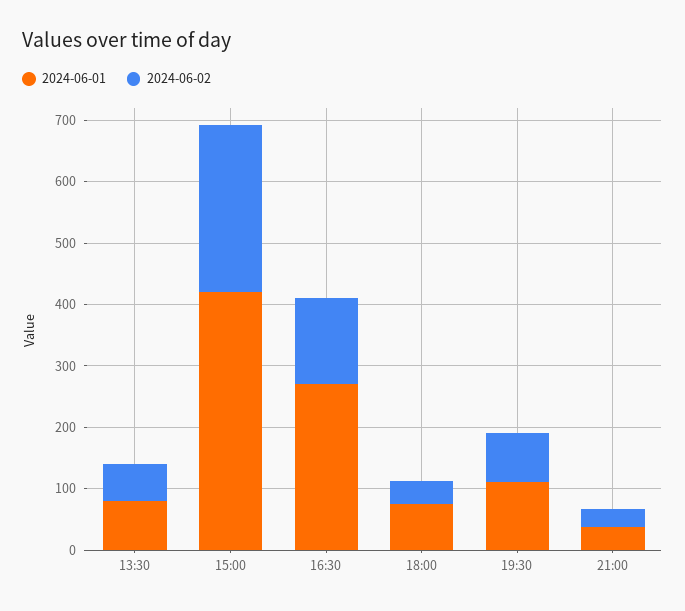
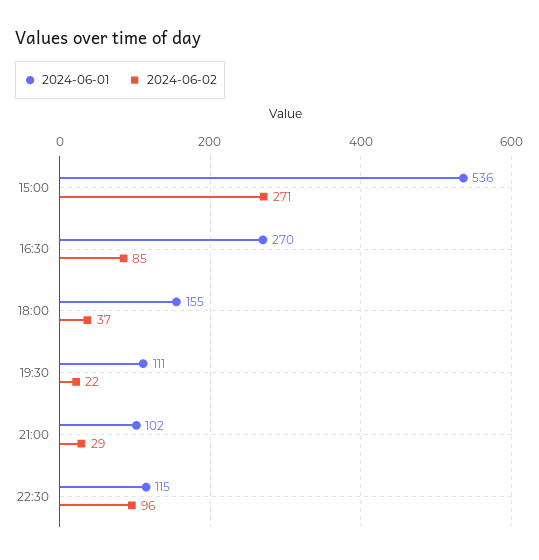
2024-06-01, 13:30: 80 -> none
2024-06-02, 13:30: 60 -> none
2024-06-01, 15:00: 420 -> 536
2024-06-02, 16:30: 140 -> 85
2024-06-01, 18:00: 80 -> 155
2024-06-02, 19:30: 80 -> 22
2024-06-01, 21:00: 40 -> 102
2024-06-01, 22:30: none -> 115
2024-06-02, 22:30: none -> 96

